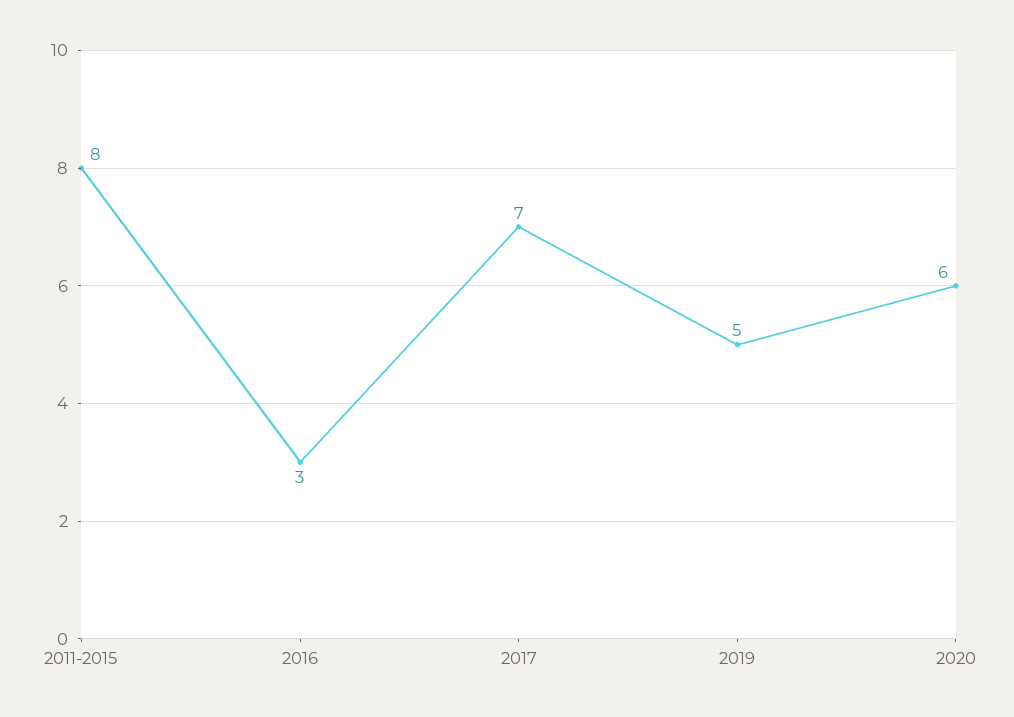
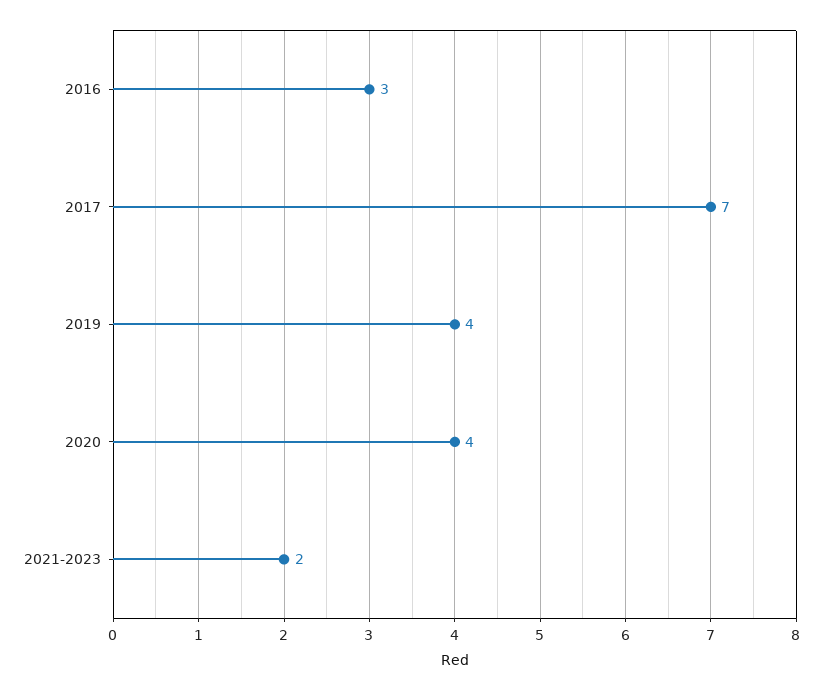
2011-2015: 8 -> none
2019: 5 -> 4
2020: 6 -> 4
2021-2023: none -> 2

